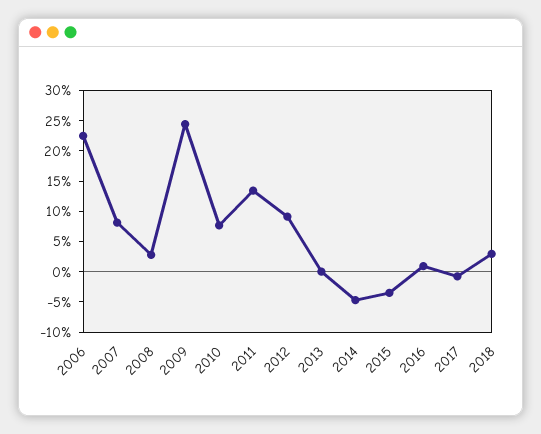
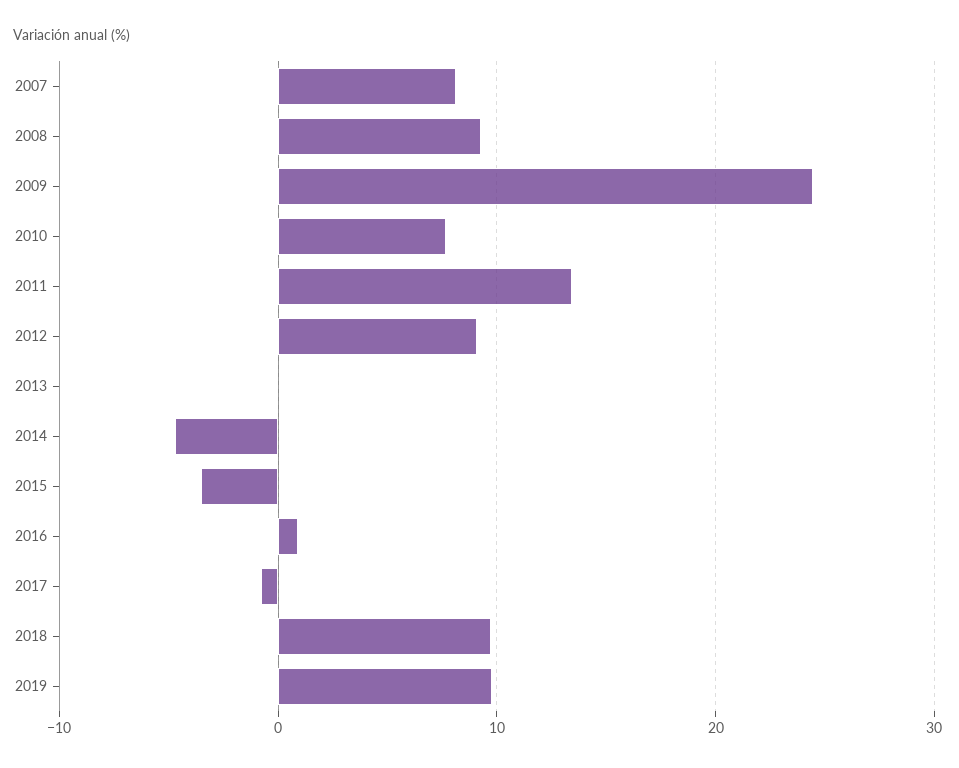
2006: 22.5 -> none
2008: 2.5 -> 9
2018: 2.5 -> 10
2019: none -> 10

